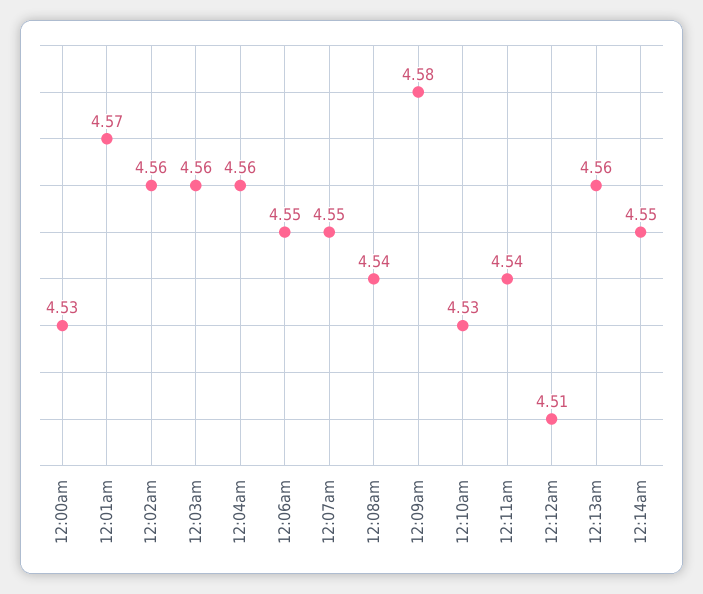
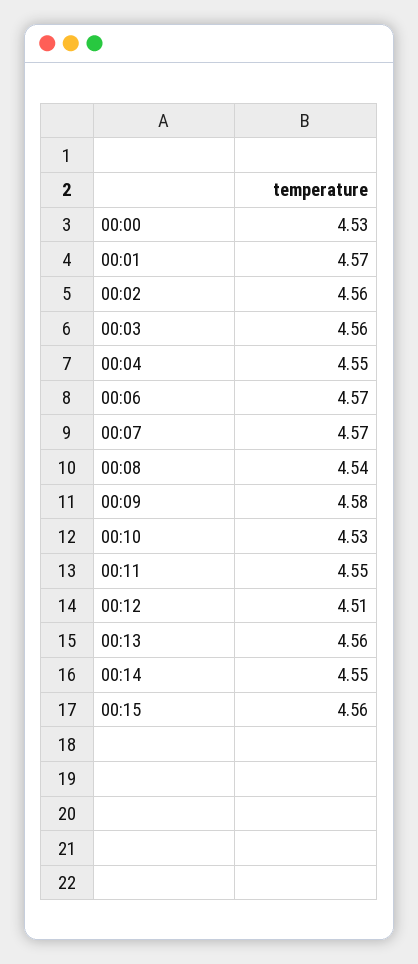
12:04am: 4.56 -> 4.55
12:06am: 4.55 -> 4.57
12:07am: 4.55 -> 4.57
12:11am: 4.54 -> 4.55
00:15: none -> 4.56

